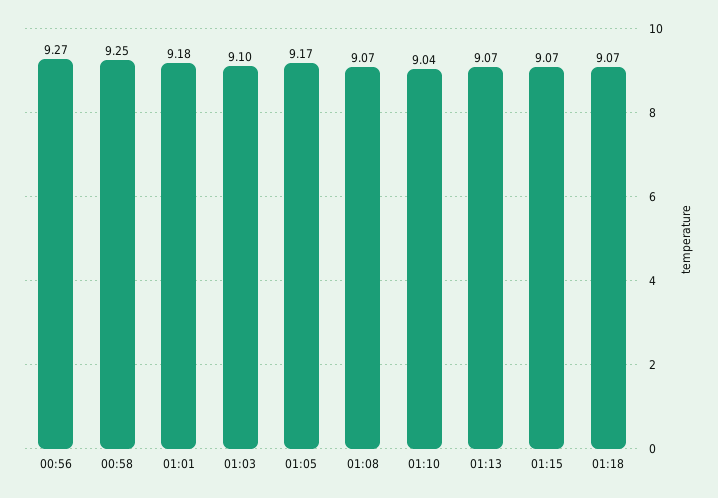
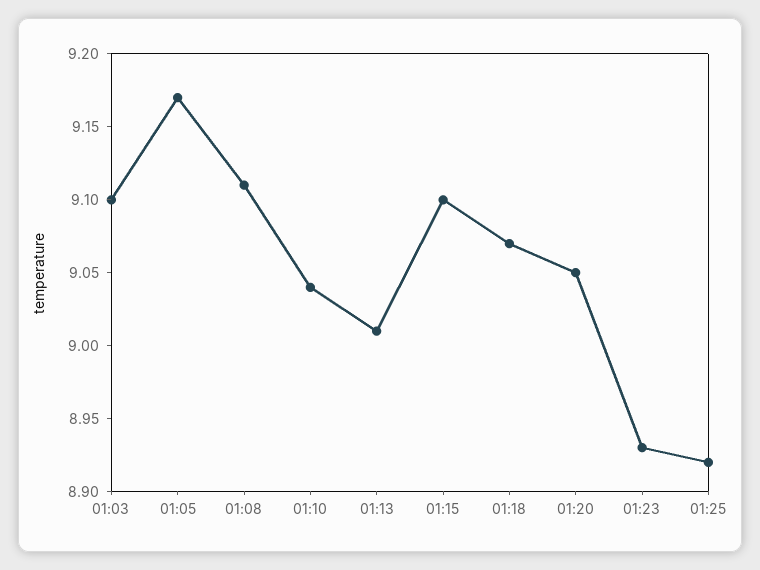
00:56: 9.27 -> none
00:58: 9.25 -> none
01:01: 9.18 -> none
01:08: 9.07 -> 9.11
01:13: 9.07 -> 9.01
01:15: 9.07 -> 9.1
01:20: none -> 9.05
01:23: none -> 8.93
01:25: none -> 8.92

